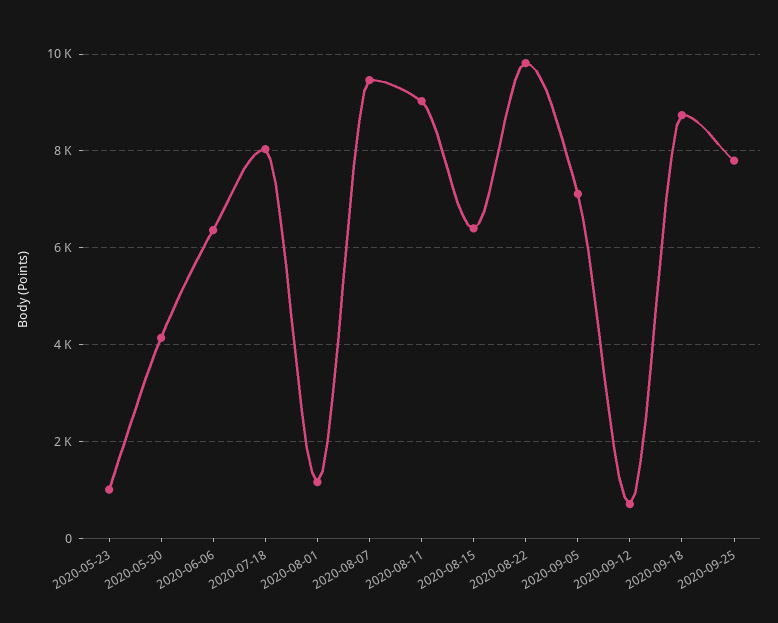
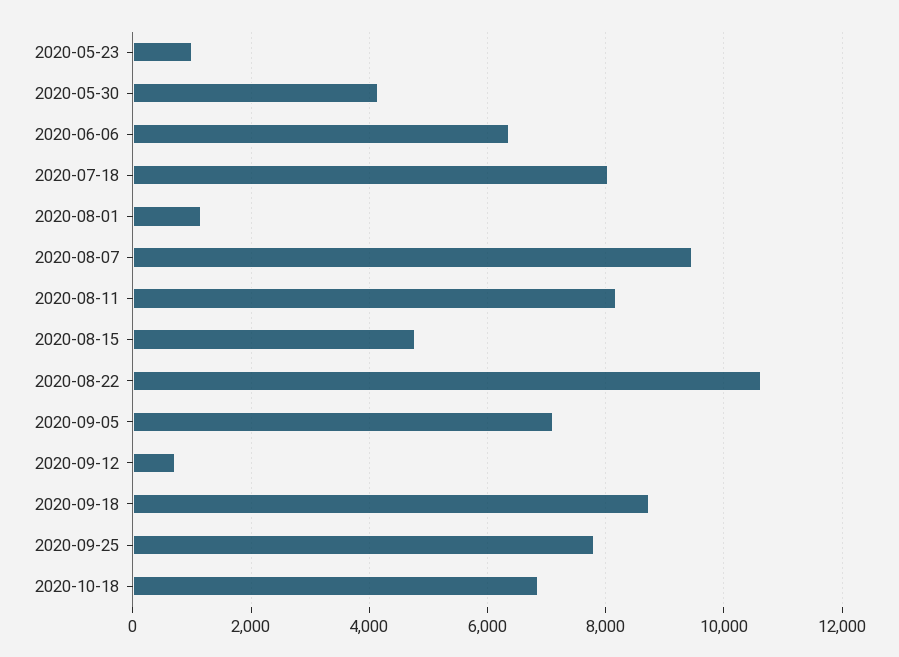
2020-08-11: 9000 -> 8200
2020-08-15: 6400 -> 4800
2020-08-22: 9800 -> 10600
2020-10-18: none -> 6800

